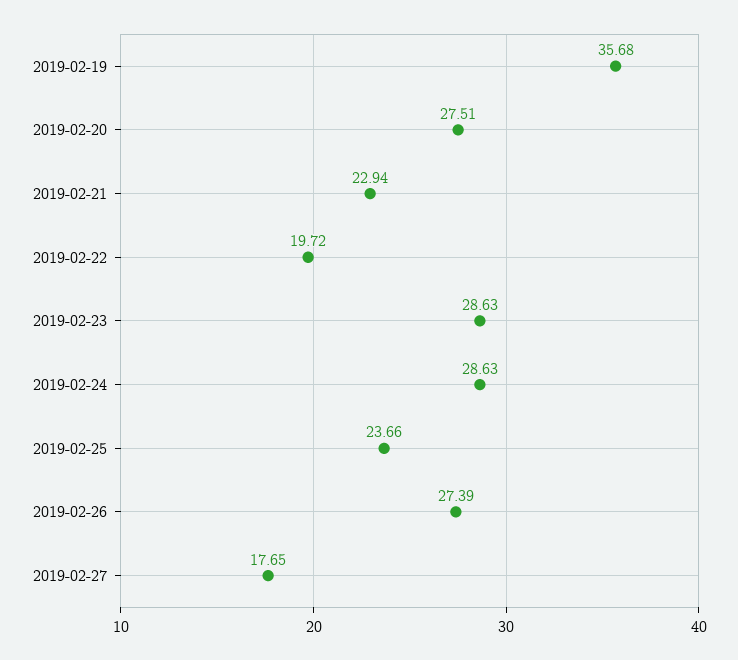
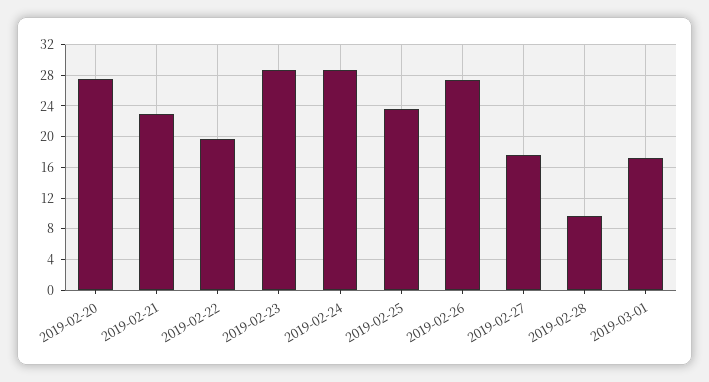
2019-02-19: 35.68 -> none
2019-02-28: none -> 10
2019-03-01: none -> 17

